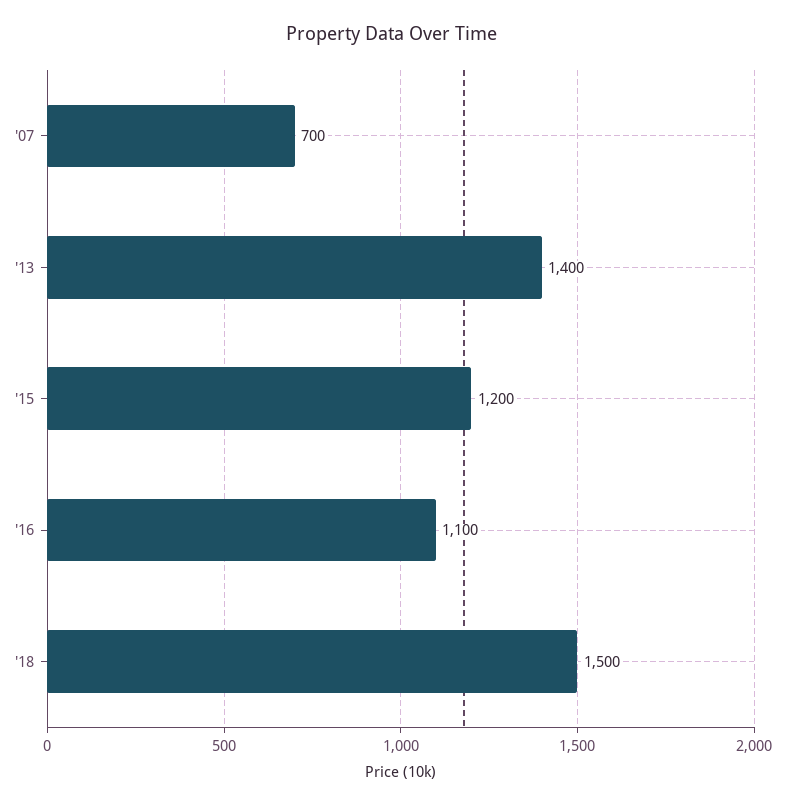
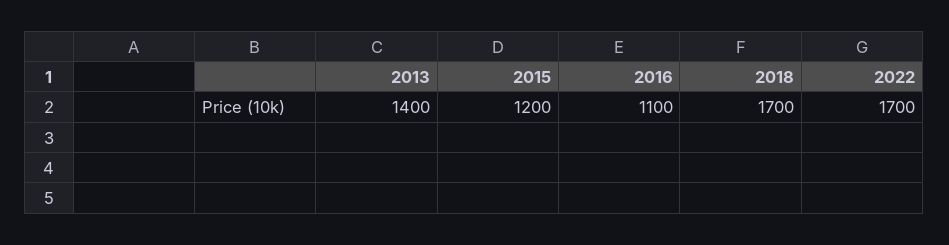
'07: 700 -> none
'18: 1500 -> 1700
2022: none -> 1700

